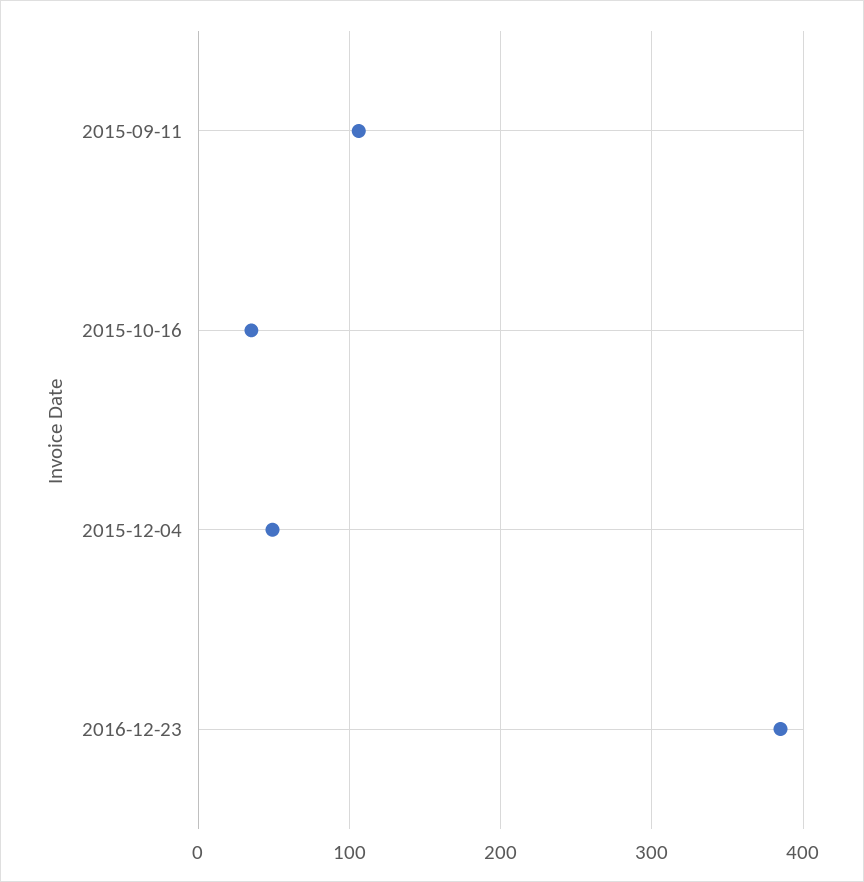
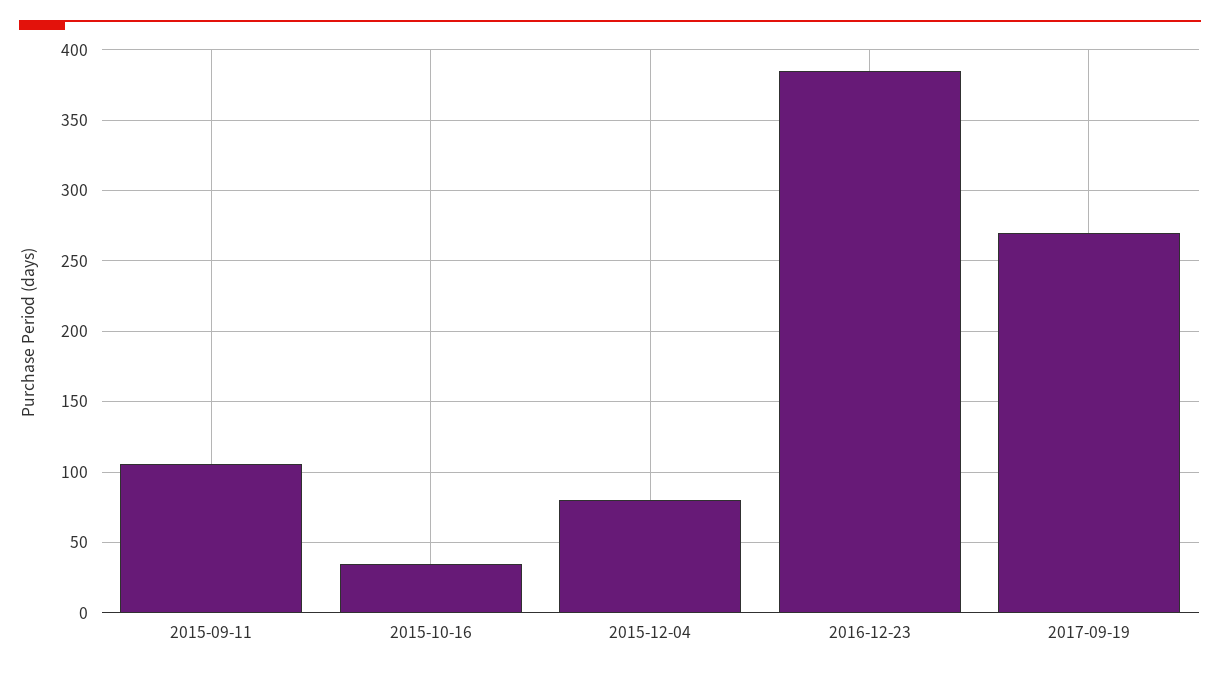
2015-12-04: 50 -> 80
2017-09-19: none -> 270

